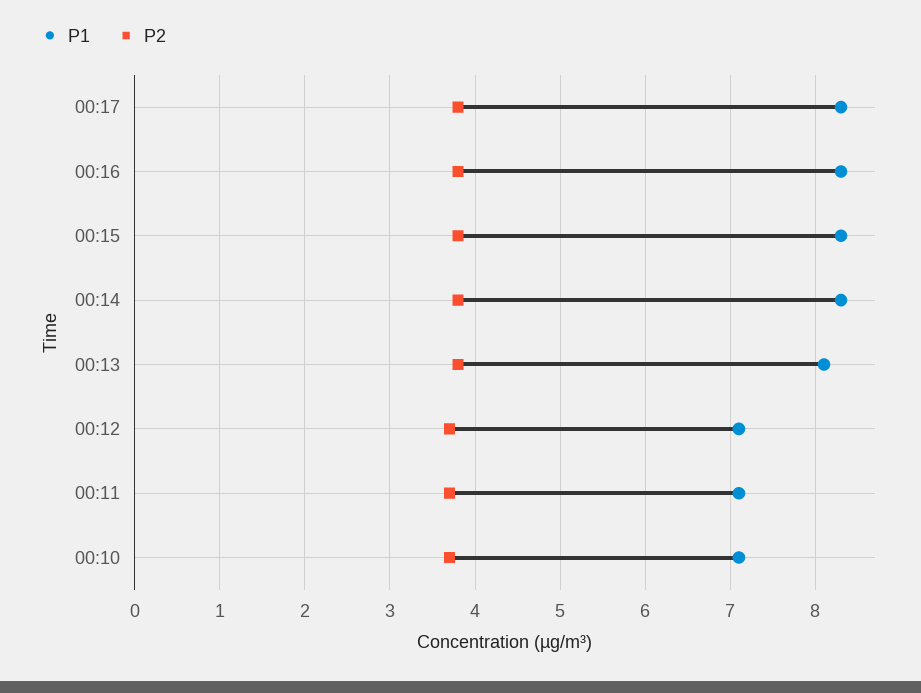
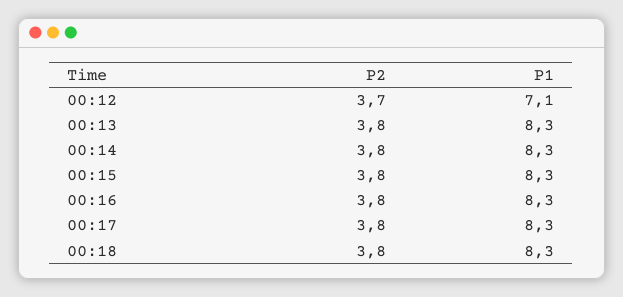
P1, 00:13: 8.1 -> 8.3
P1, 00:11: 7.1 -> none
P2, 00:11: 3.7 -> none
P1, 00:10: 7.1 -> none
P2, 00:10: 3.7 -> none
P2, 00:18: none -> 3.8
P1, 00:18: none -> 8.3

